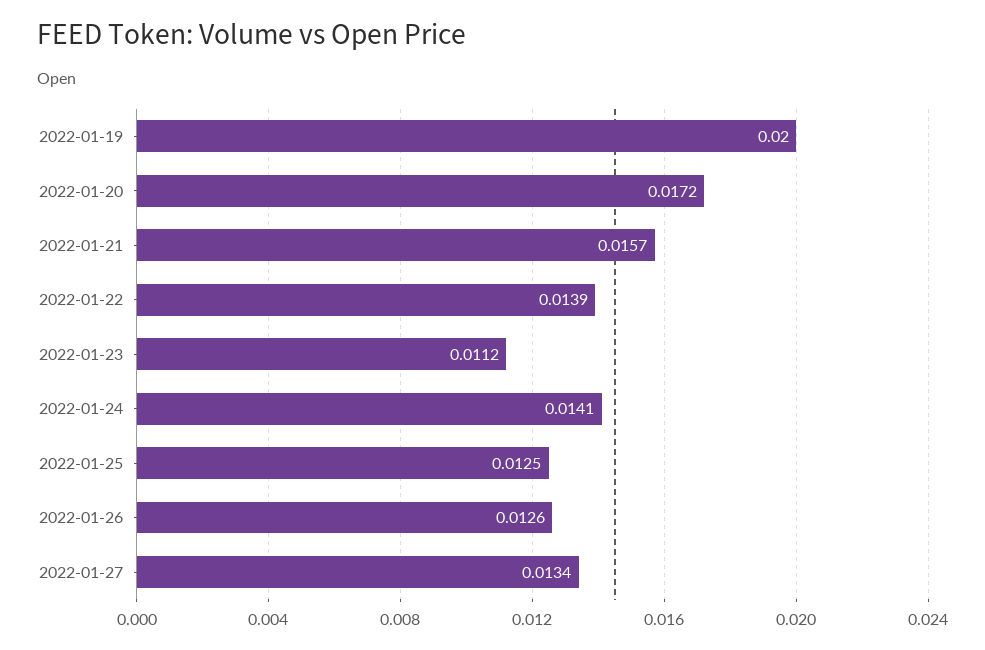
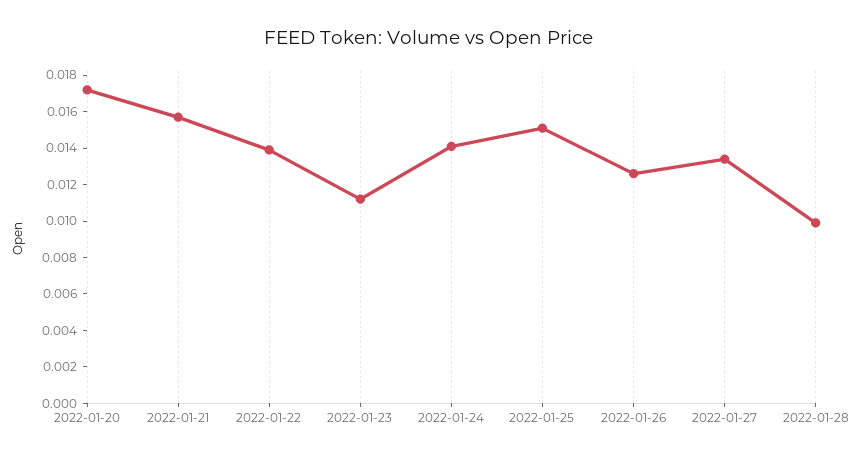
2022-01-19: 0.02 -> none
2022-01-25: 0.0125 -> 0.015
2022-01-28: none -> 0.01

